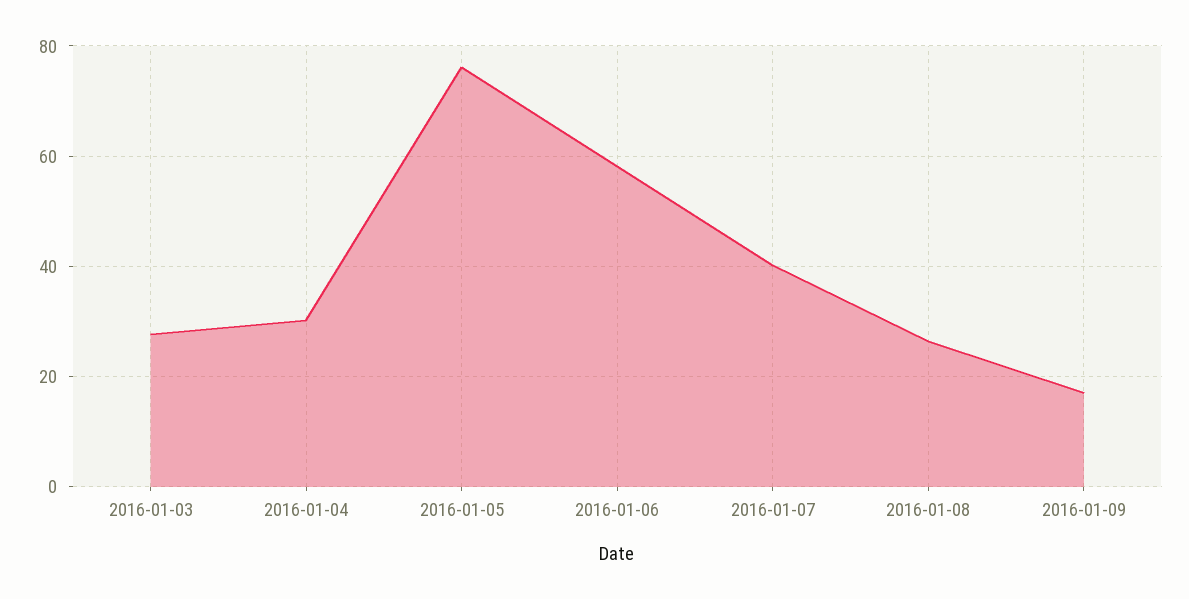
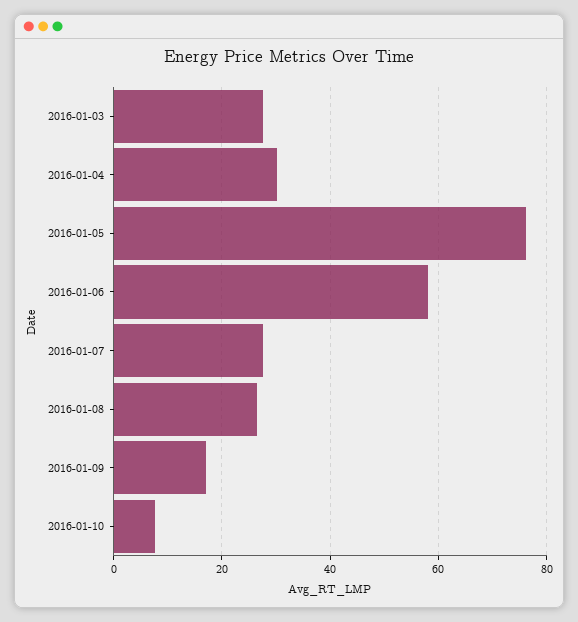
2016-01-07: 40 -> 28
2016-01-10: none -> 8

